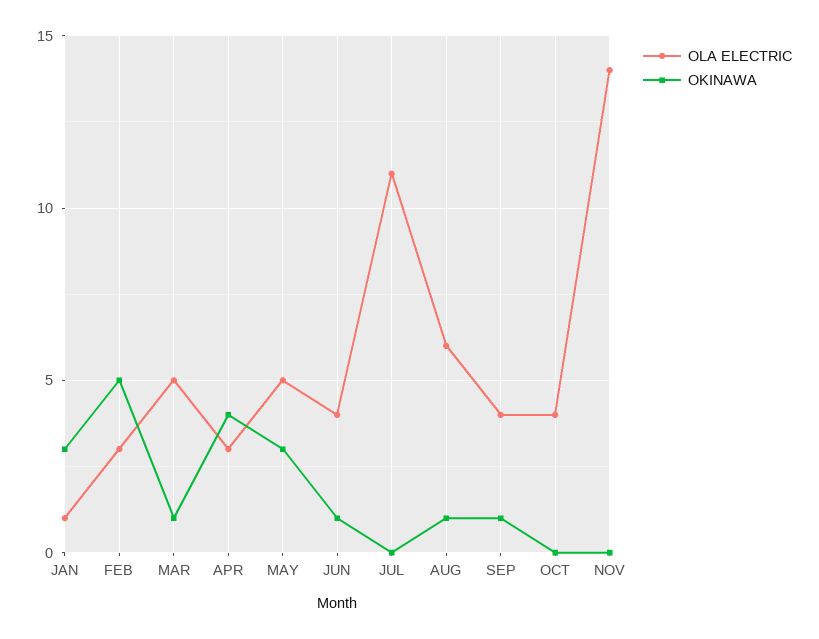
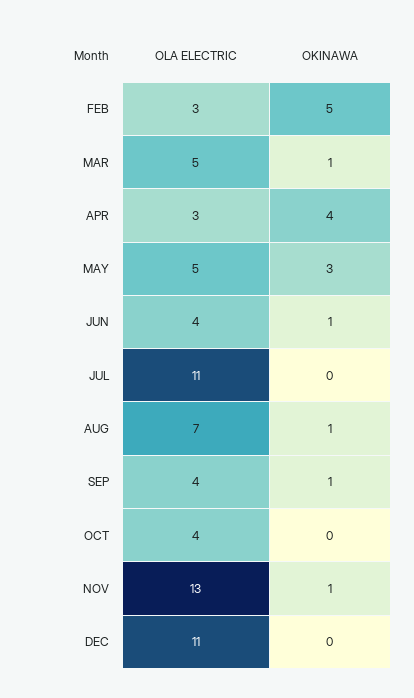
OLA ELECTRIC, JAN: 1 -> none
OKINAWA, JAN: 3 -> none
OLA ELECTRIC, AUG: 6 -> 7
OLA ELECTRIC, NOV: 14 -> 13
OKINAWA, NOV: 0 -> 1
OLA ELECTRIC, DEC: none -> 11
OKINAWA, DEC: none -> 0

